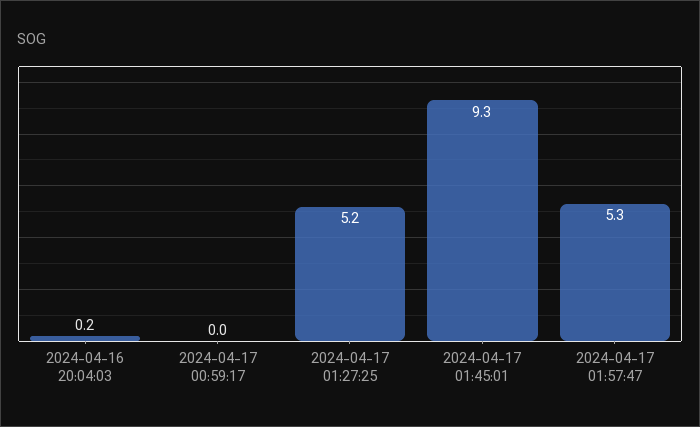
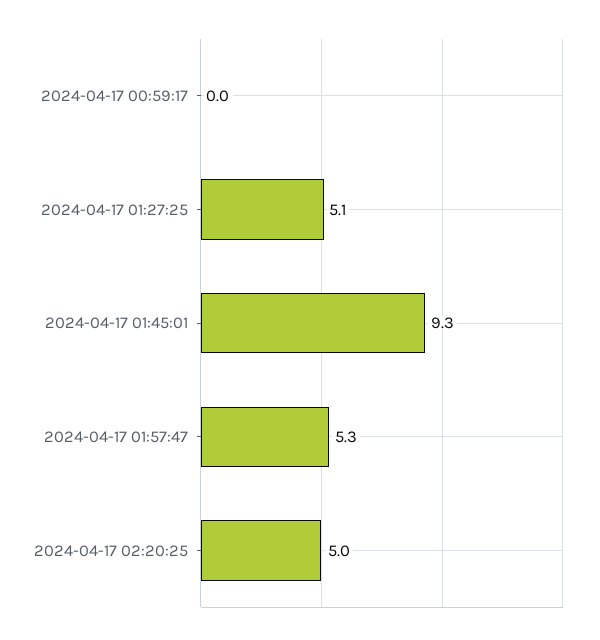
2024-04-16 20:04:03: 0.2 -> none
2024-04-17 01:27:25: 5.2 -> 5.1
2024-04-17 02:20:25: none -> 5

